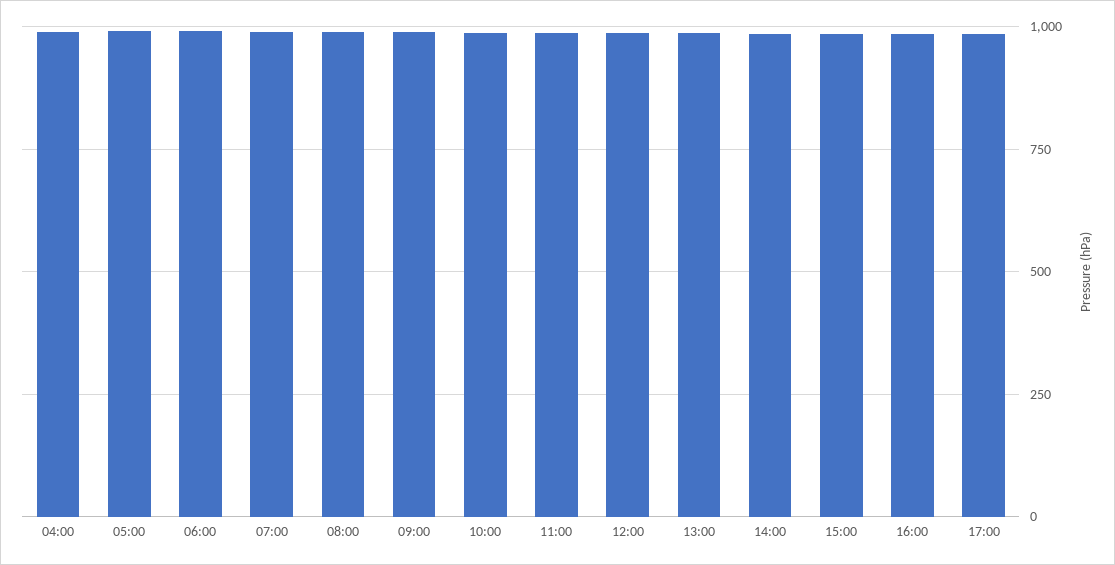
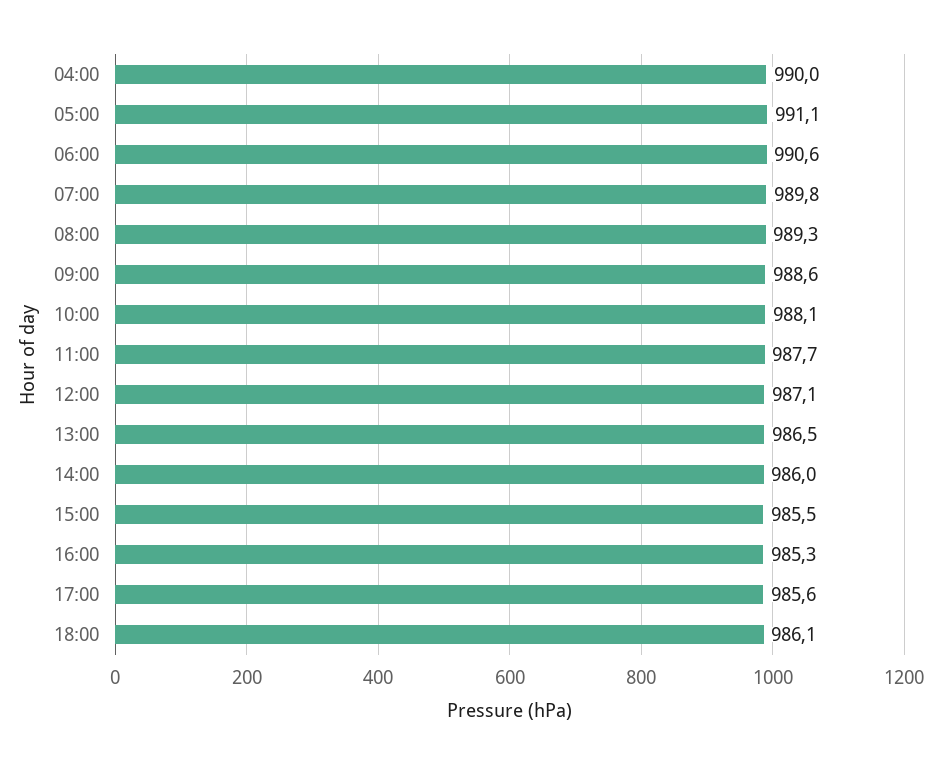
18:00: none -> 986.1

